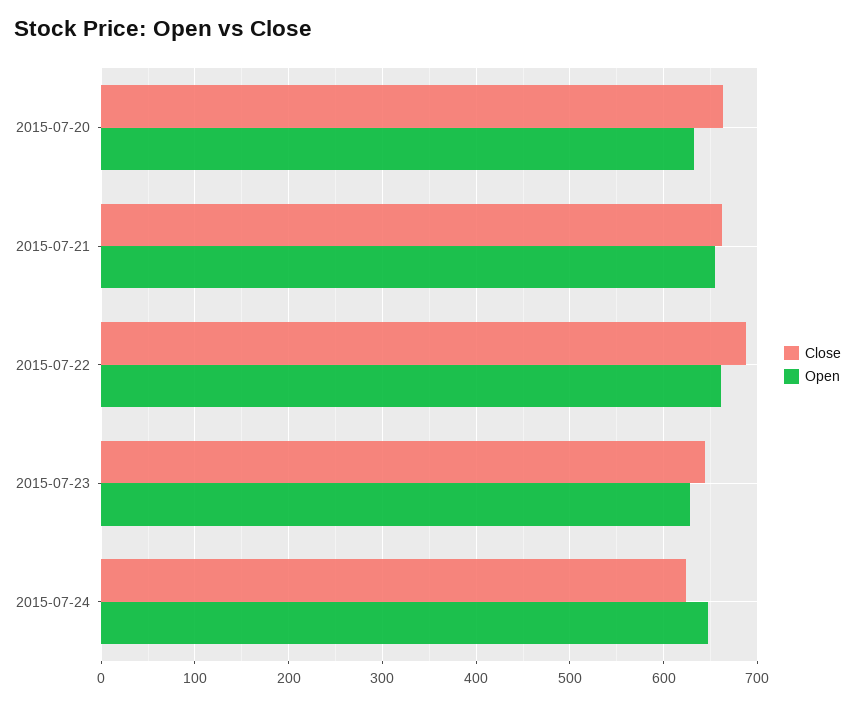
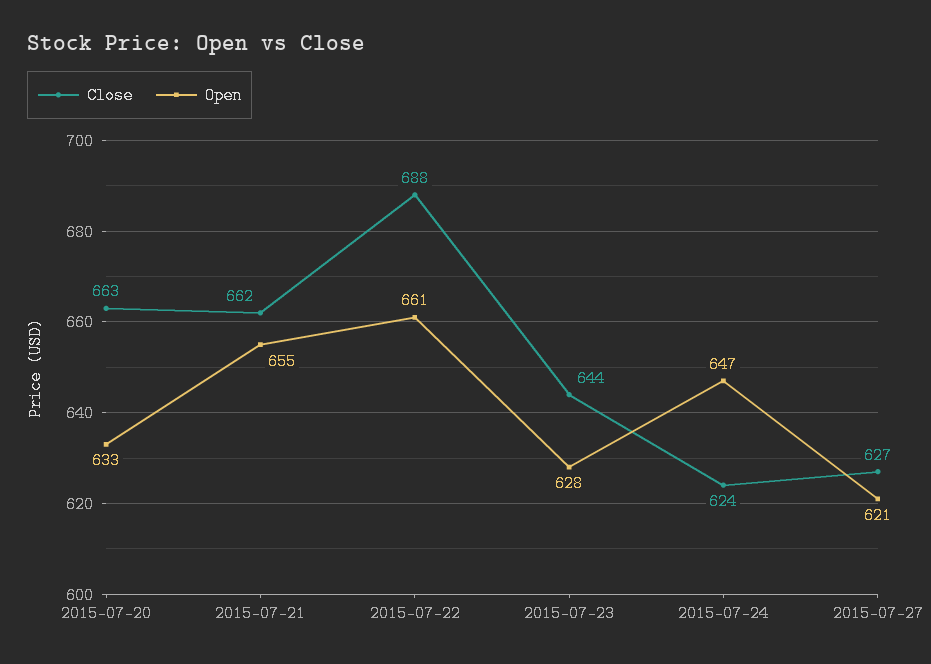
Close, 2015-07-27: none -> 627
Open, 2015-07-27: none -> 621

